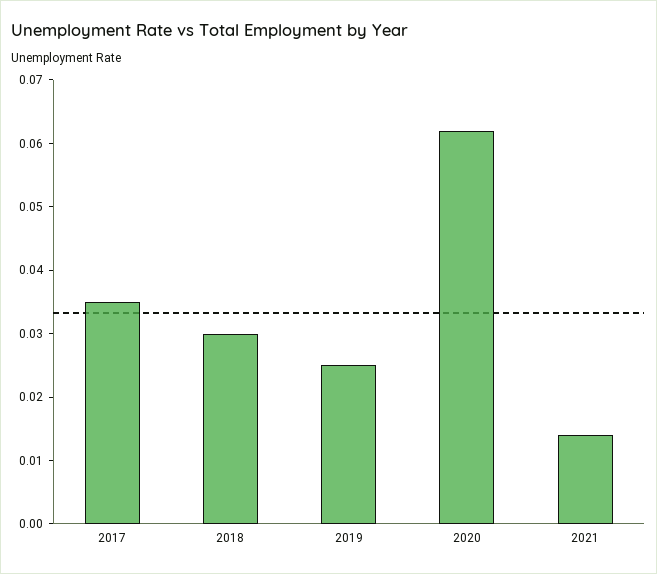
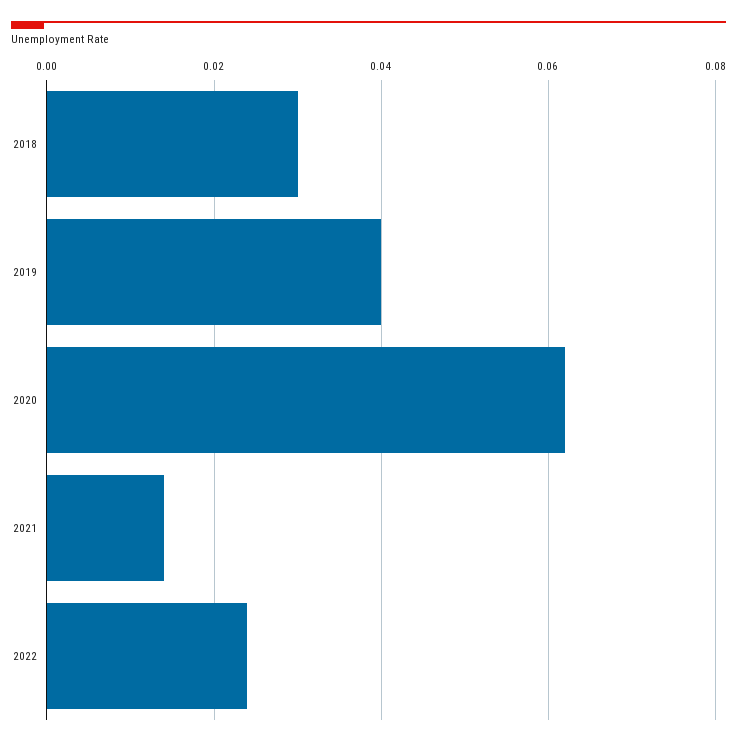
2017: 0.035 -> none
2019: 0.025 -> 0.04
2022: none -> 0.025

